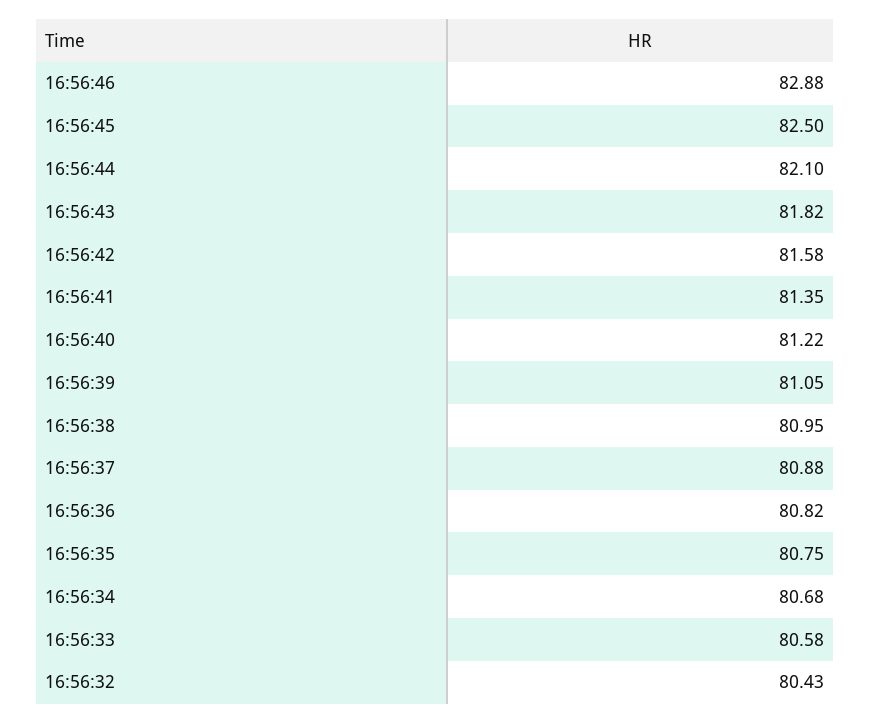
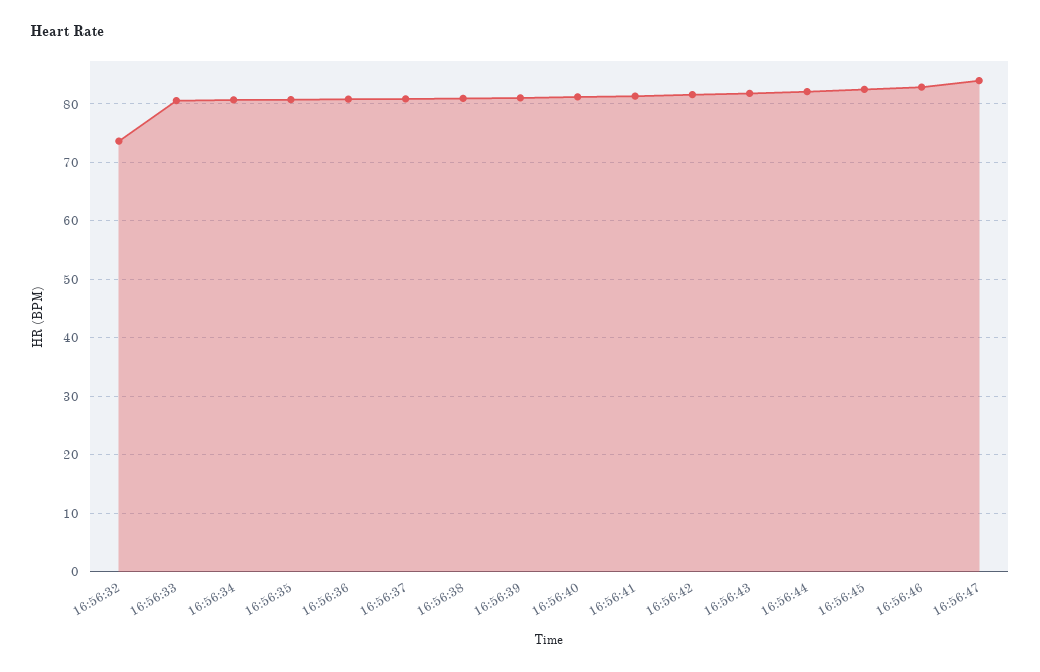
16:56:32: 80.43 -> 74
16:56:47: none -> 84

